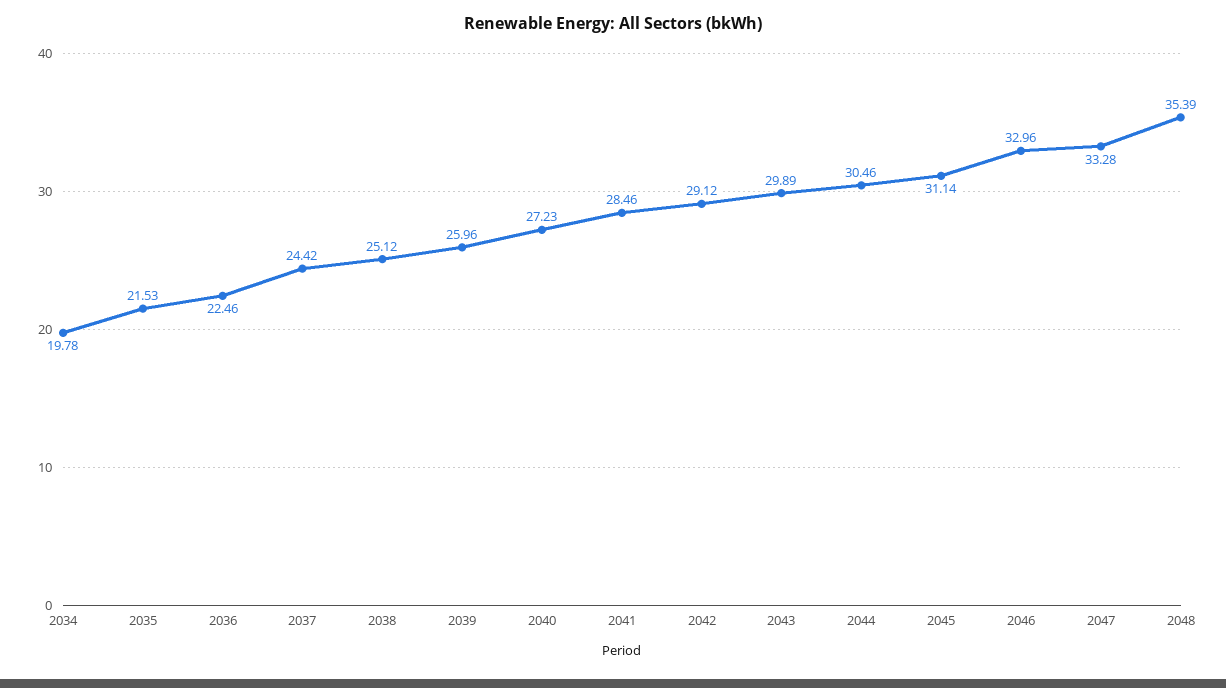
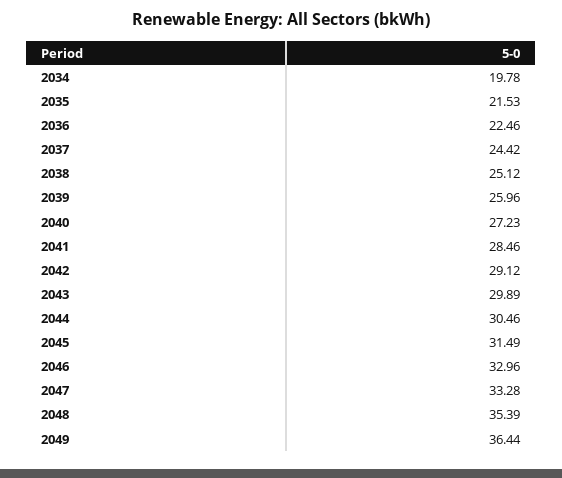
2045: 31.14 -> 31.49
2049: none -> 36.44

